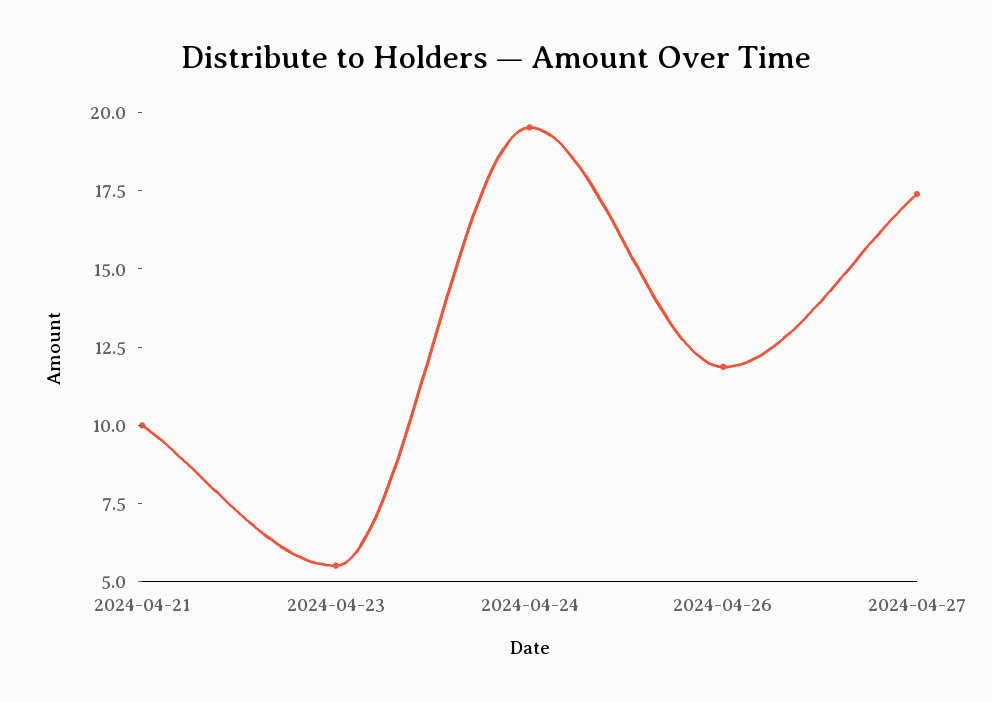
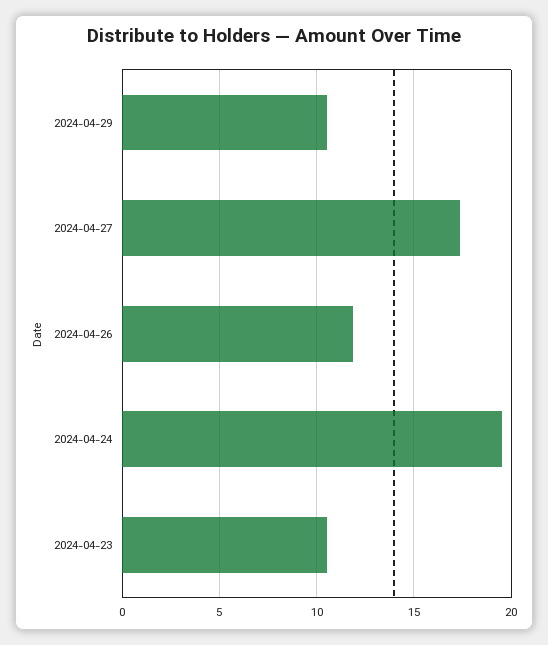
2024-04-21: 10 -> none
2024-04-23: 5.5 -> 10.5
2024-04-29: none -> 10.5

